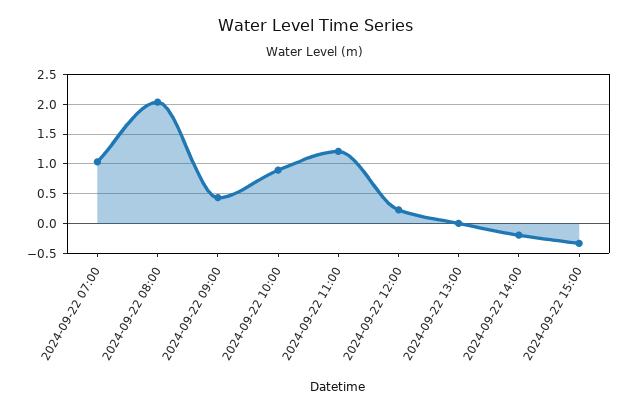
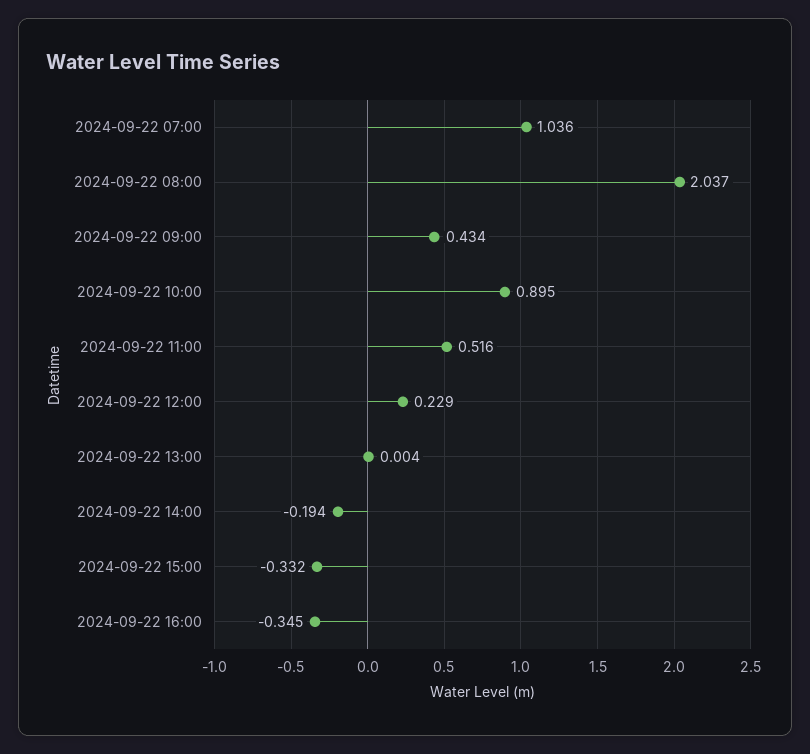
2024-09-22 11:00: 1.25 -> 0.516
2024-09-22 16:00: none -> -0.345

